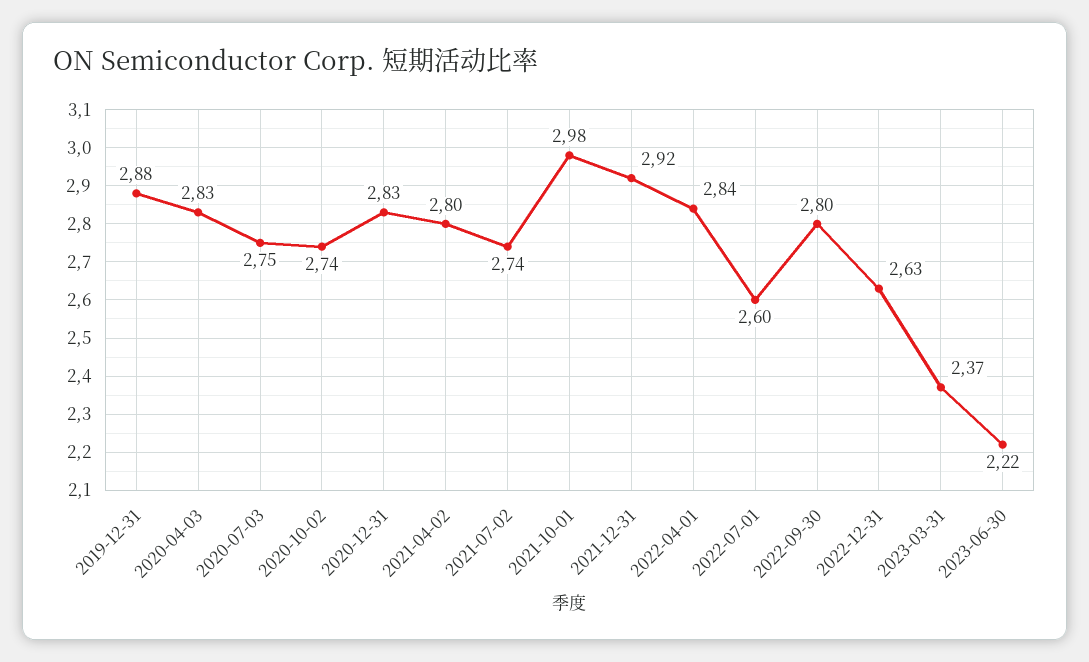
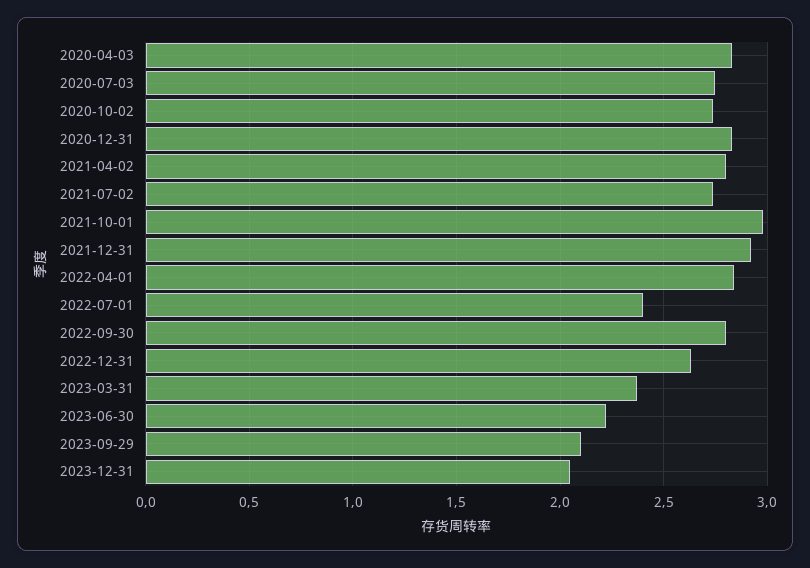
2019-12-31: 2.88 -> none
2022-07-01: 2.6 -> 2.4
2023-09-29: none -> 2.1
2023-12-31: none -> 2.05

